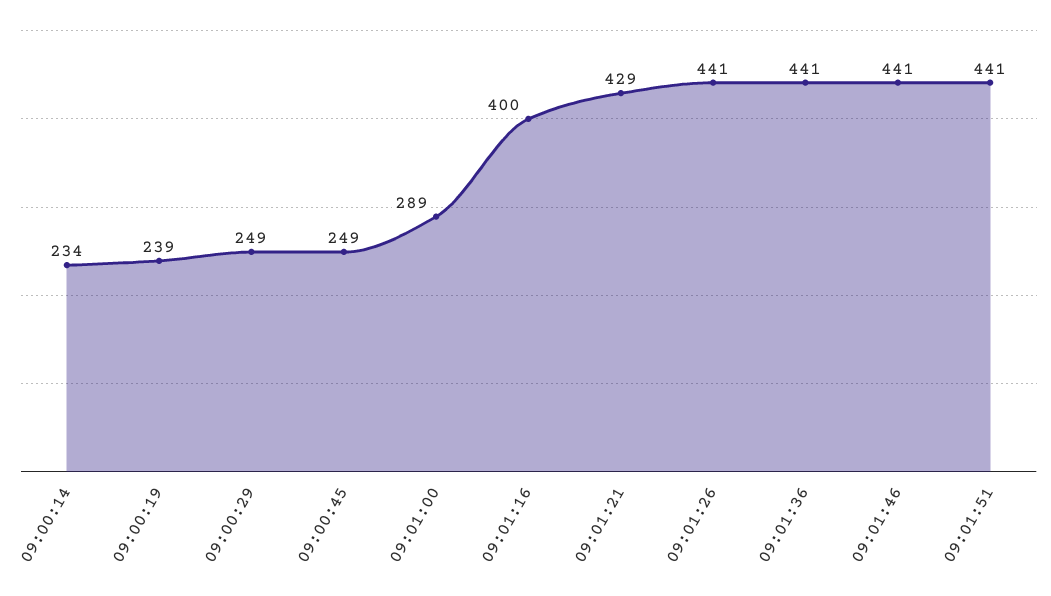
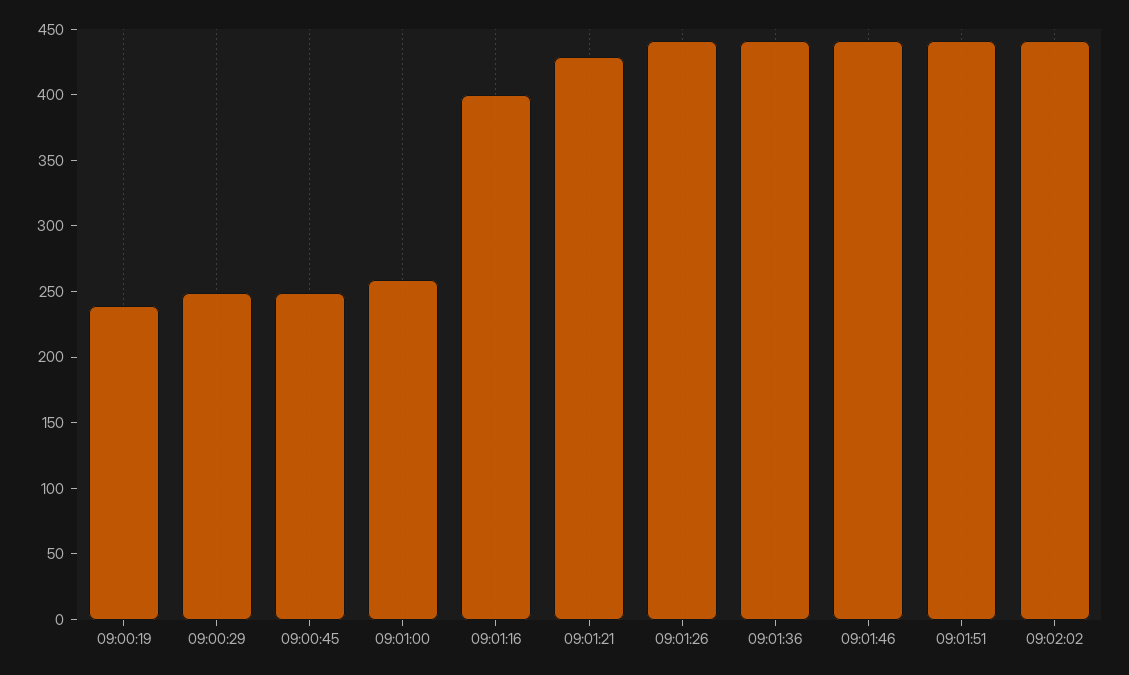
09:00:14: 234 -> none
09:01:00: 289 -> 260
09:02:02: none -> 440

